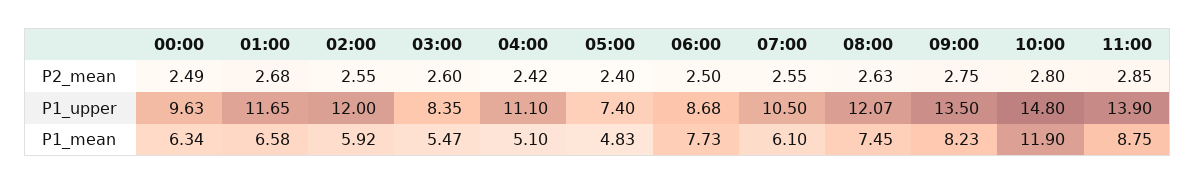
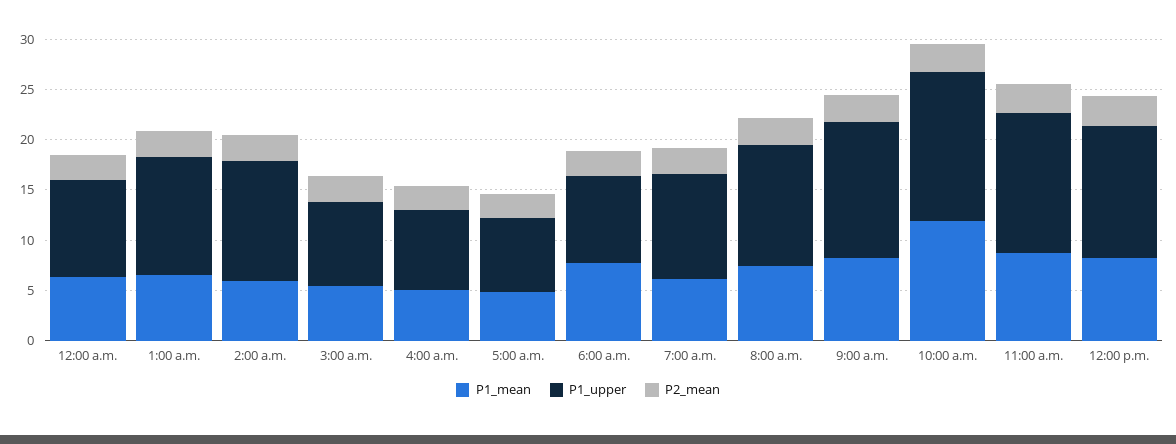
P1_upper, 04:00: 11.1 -> 8
P1_mean, 12:00 p.m.: none -> 8
P1_upper, 12:00 p.m.: none -> 13
P2_mean, 12:00 p.m.: none -> 3

